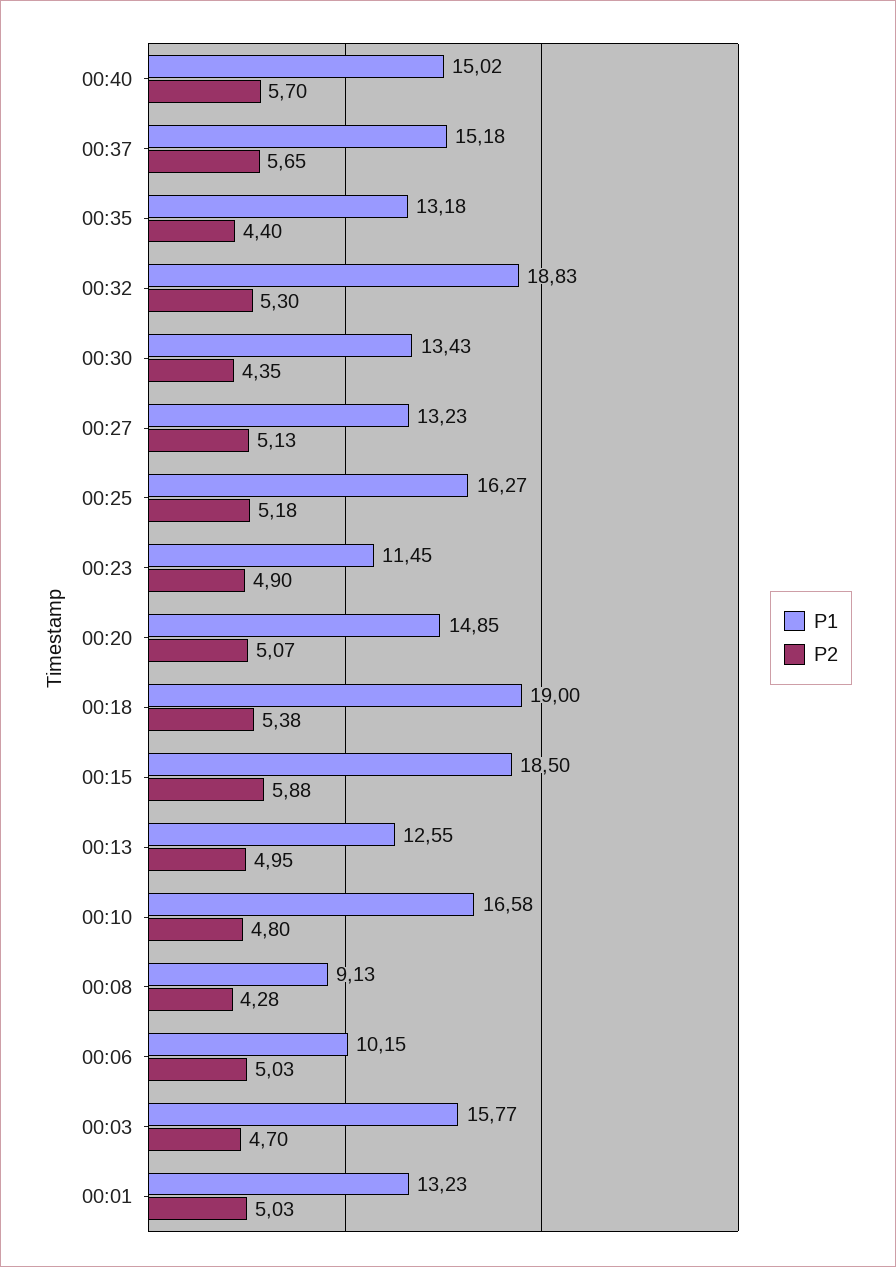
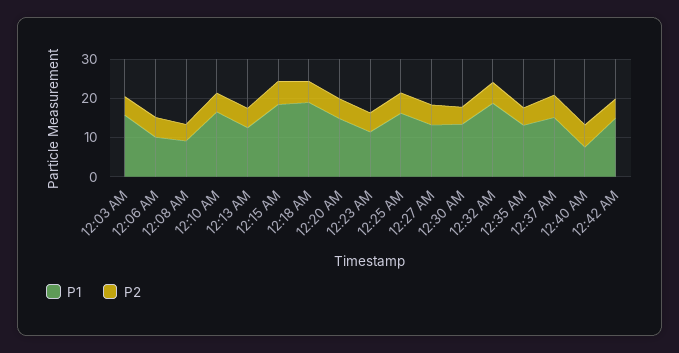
P1, 00:40: 15.02 -> 7.5
P1, 00:01: 13.23 -> none
P2, 00:01: 5.03 -> none
P1, 12:42 AM: none -> 15
P2, 12:42 AM: none -> 5

